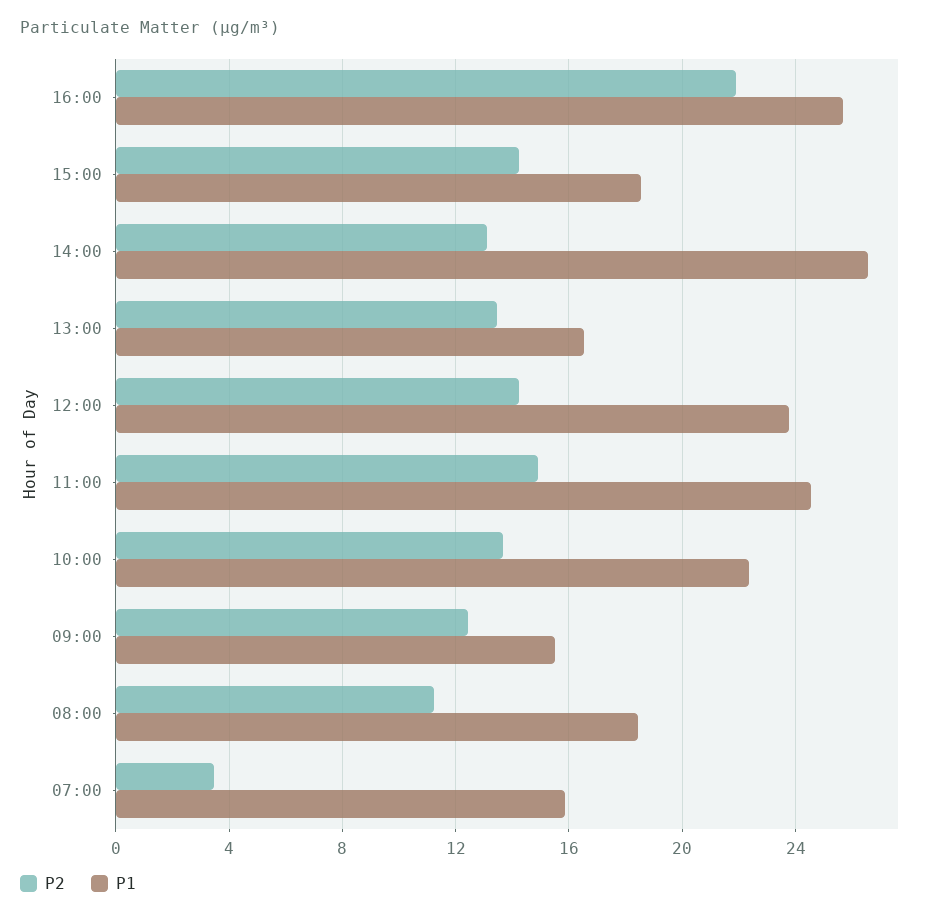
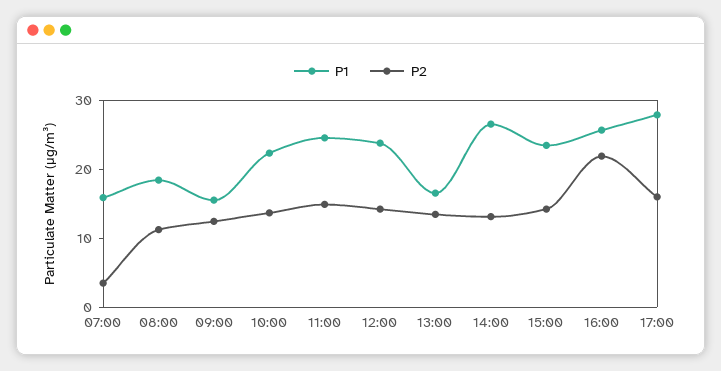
P1, 15:00: 18.5 -> 24
P1, 17:00: none -> 28
P2, 17:00: none -> 16

